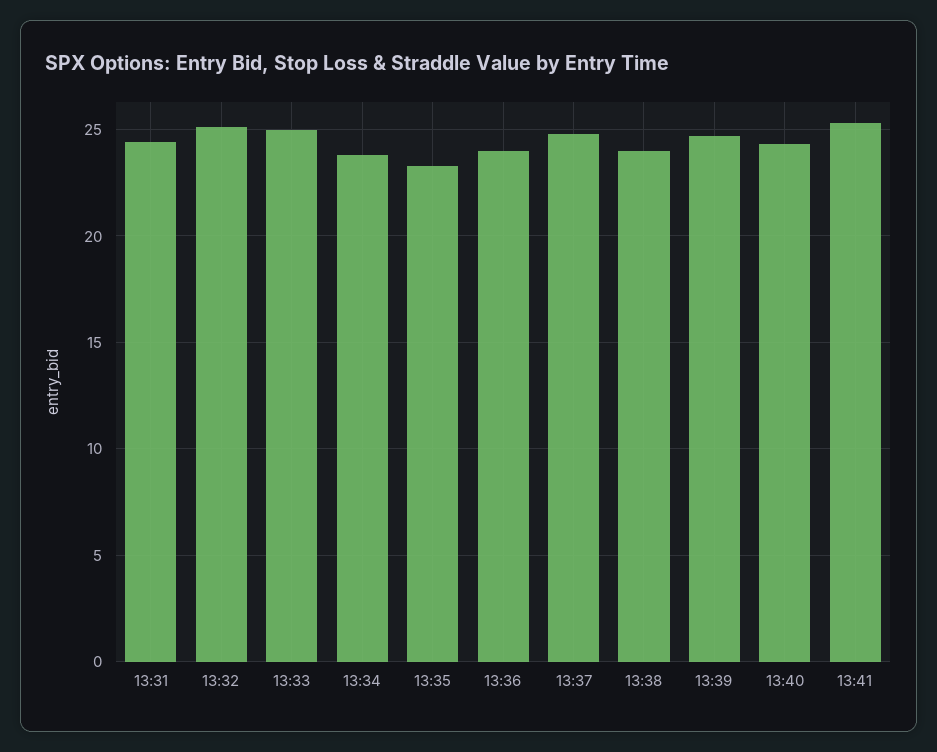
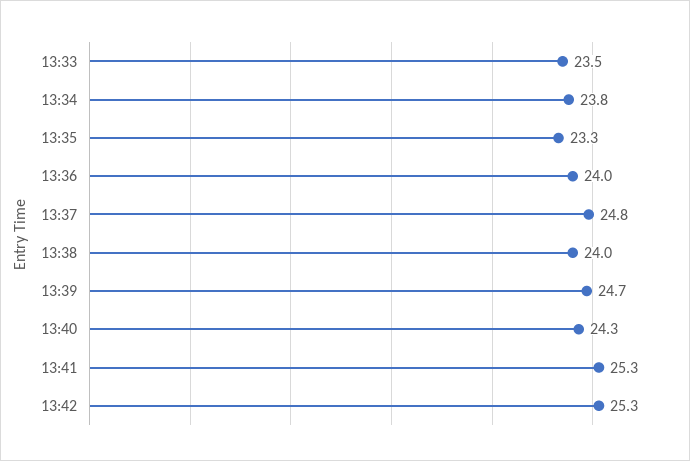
13:31: 24.5 -> none
13:32: 25 -> none
13:33: 25 -> 23.5
13:42: none -> 25.3

